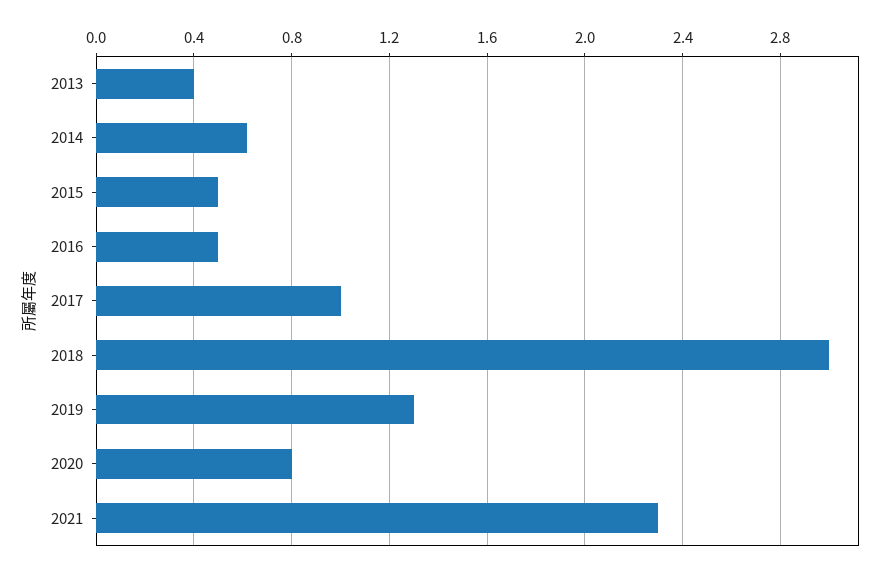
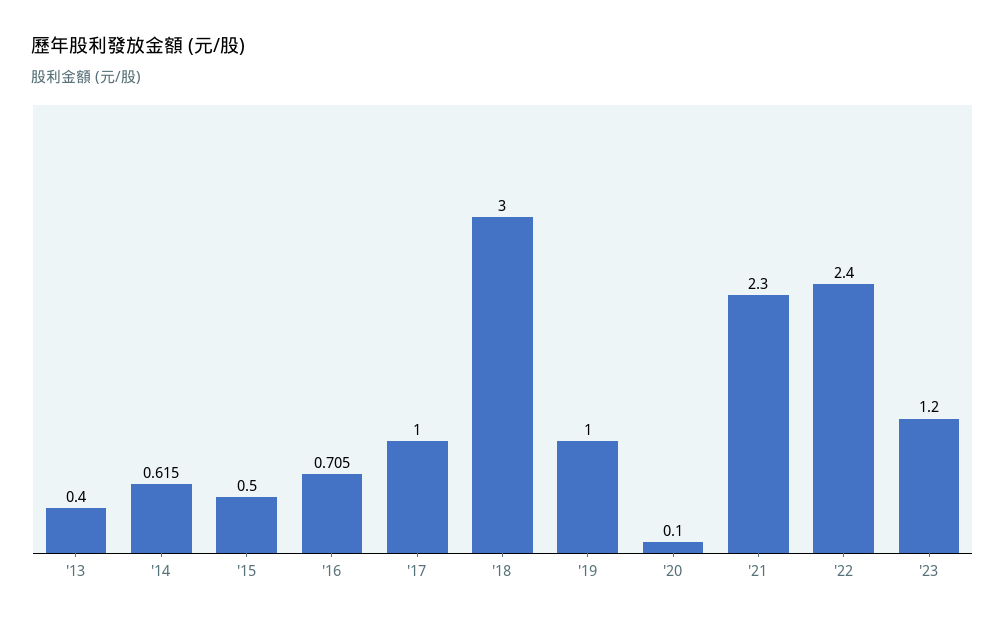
2016: 0.5 -> 0.705
2019: 1.3 -> 1
2020: 0.8 -> 0.1
'22: none -> 2.4
'23: none -> 1.2

